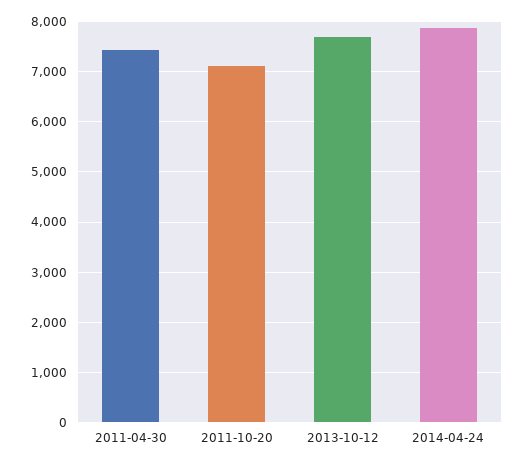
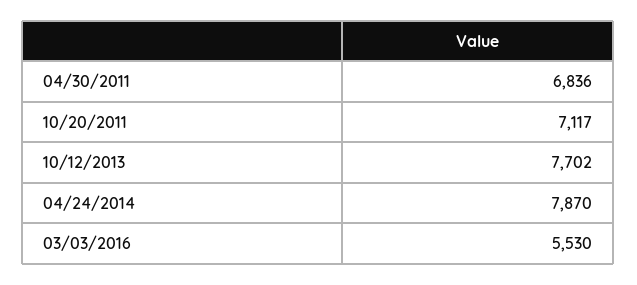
2011-04-30: 7400 -> 6836
03/03/2016: none -> 5530

